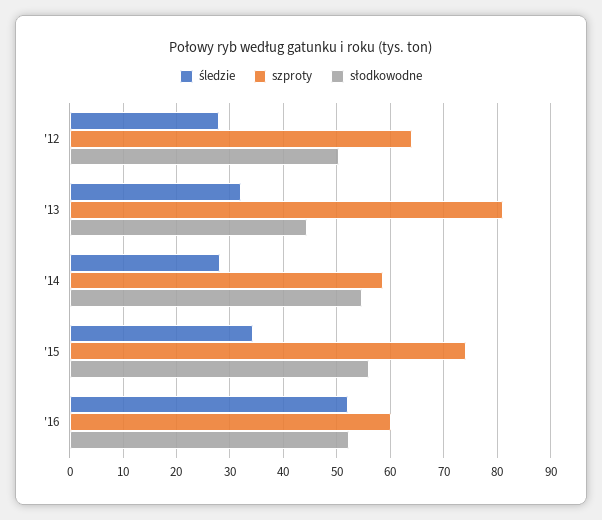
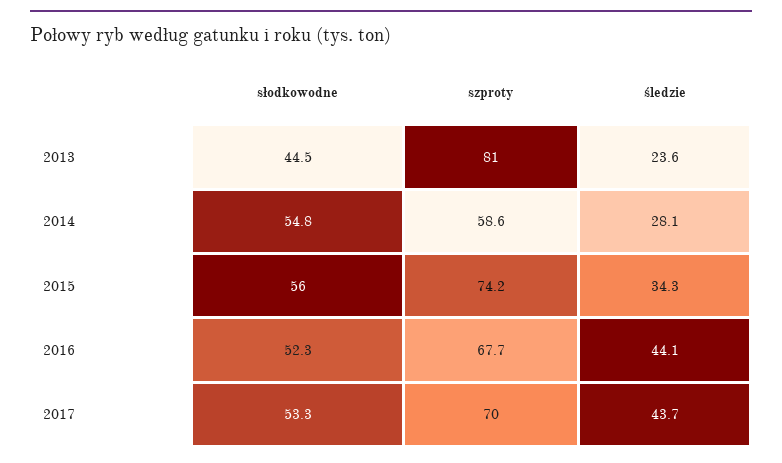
śledzie, '12: 28 -> none
szproty, '12: 64 -> none
słodkowodne, '12: 50 -> none
śledzie, '13: 32 -> 23.6
śledzie, '16: 52 -> 44.1
szproty, '16: 60 -> 67.7
słodkowodne, 2017: none -> 53.3
szproty, 2017: none -> 70
śledzie, 2017: none -> 43.7

